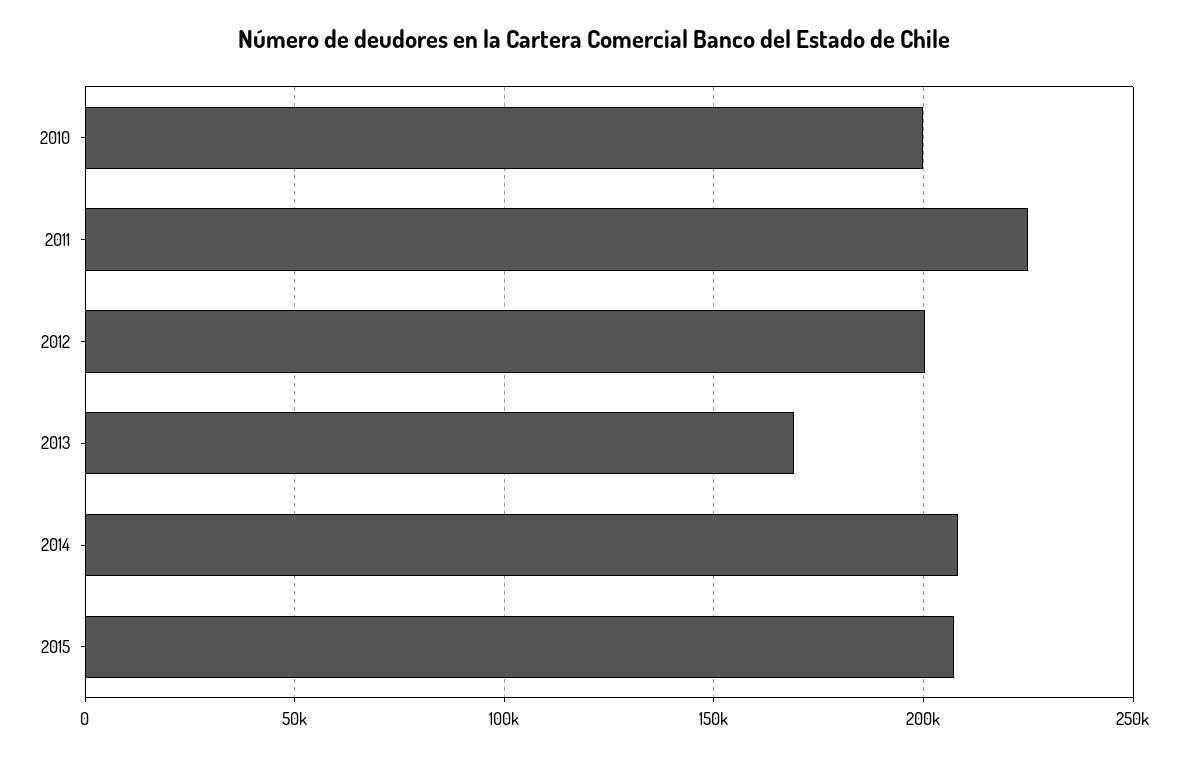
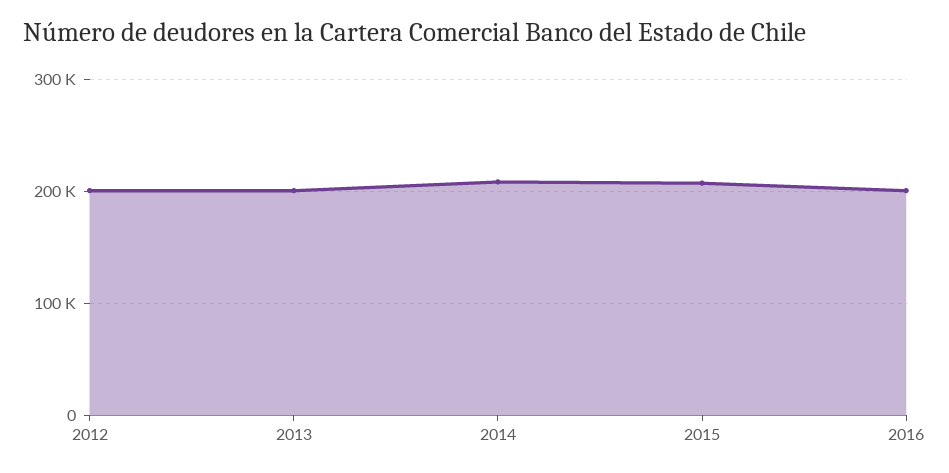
2010: 200000 -> none
2011: 225000 -> none
2013: 170000 -> 200000
2016: none -> 200000

